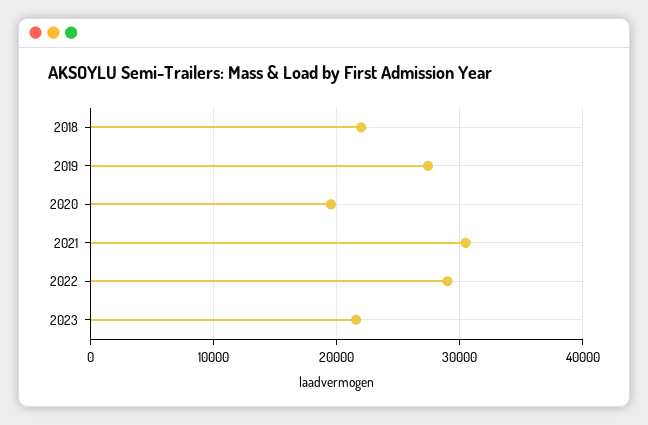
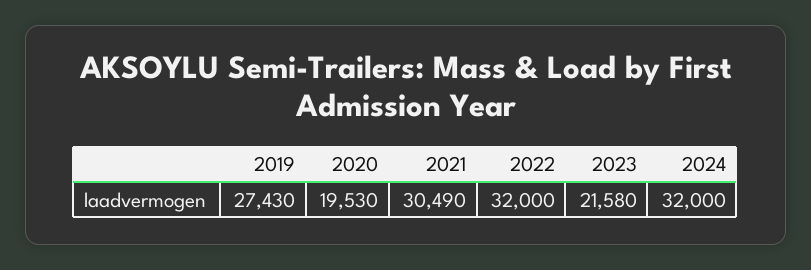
2018: 22000 -> none
2022: 29000 -> 32000
2024: none -> 32000

